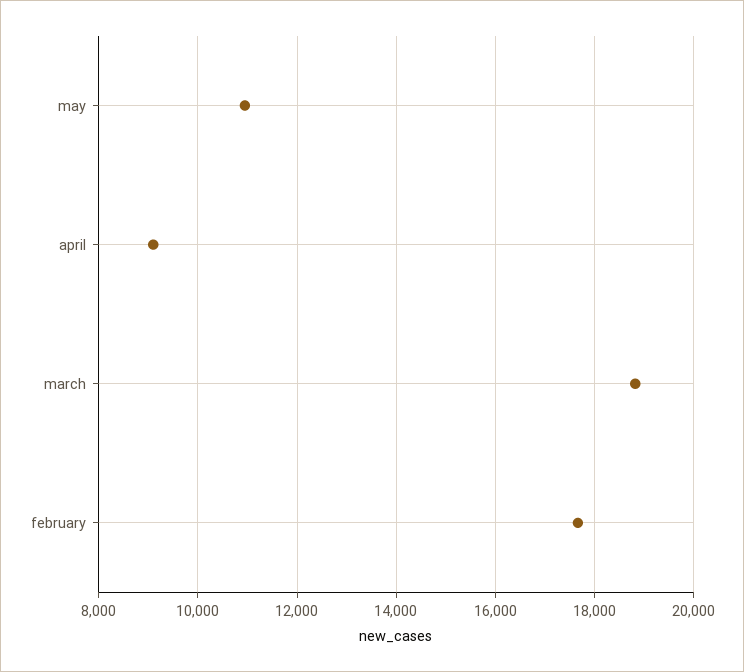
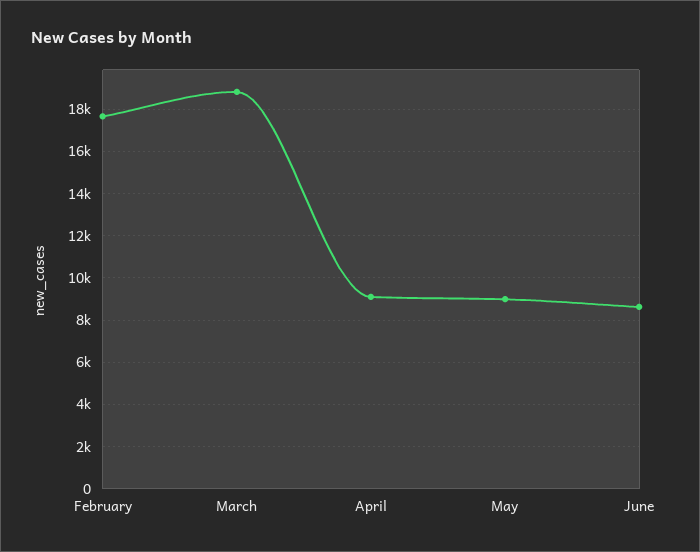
may: 11000 -> 9000
June: none -> 8500

